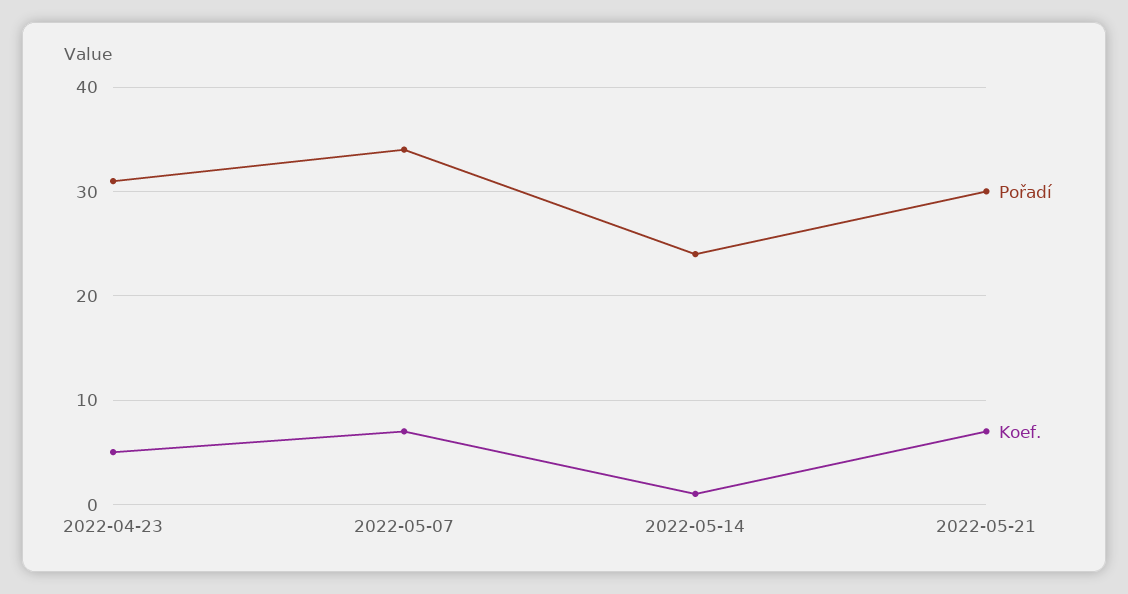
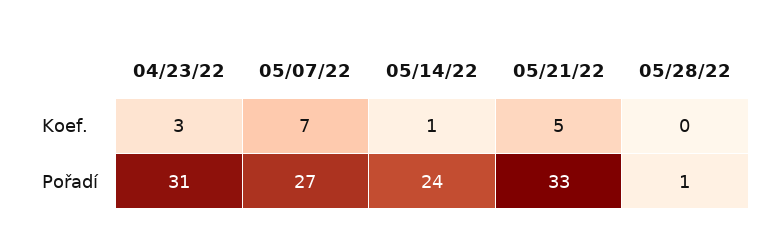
Koef., 2022-04-23: 5 -> 3
Pořadí, 2022-05-07: 34 -> 27
Pořadí, 2022-05-21: 30 -> 33
Koef., 2022-05-21: 7 -> 5
Koef., 05/28/22: none -> 0
Pořadí, 05/28/22: none -> 1

